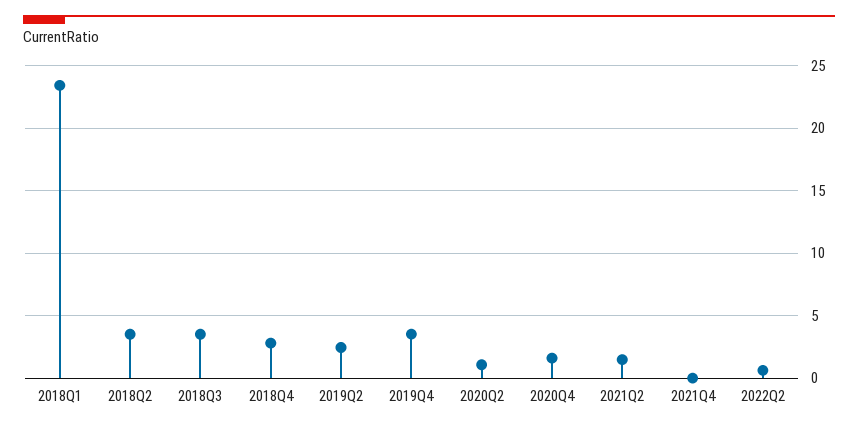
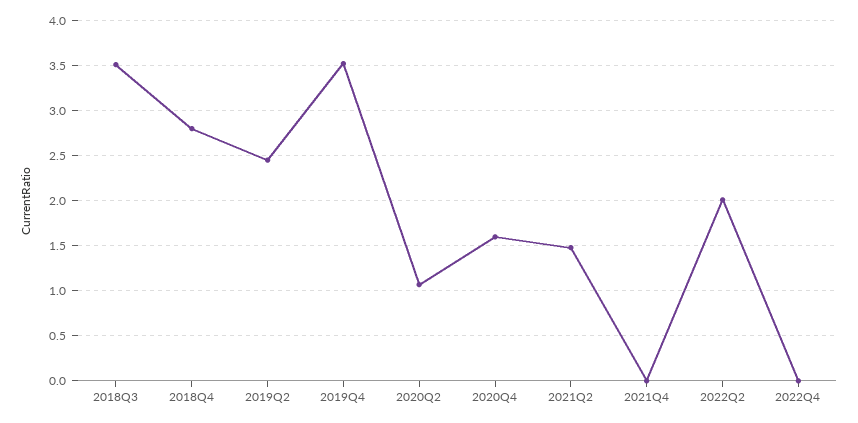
2018Q1: 23.5 -> none
2018Q2: 3.5 -> none
2022Q2: 0.5 -> 2
2022Q4: none -> 0

